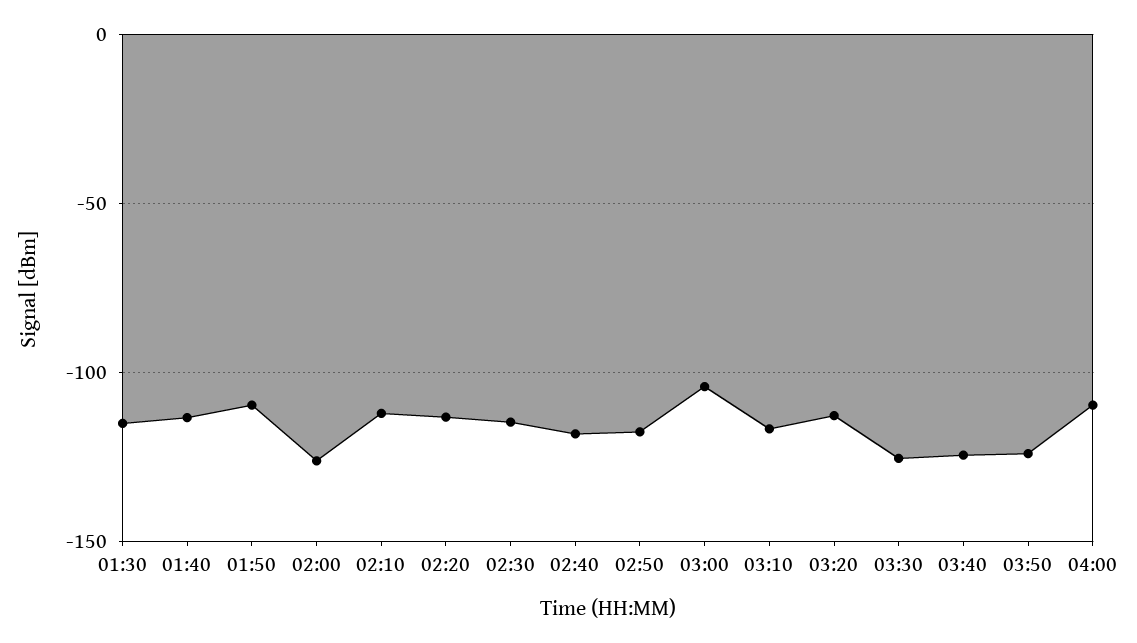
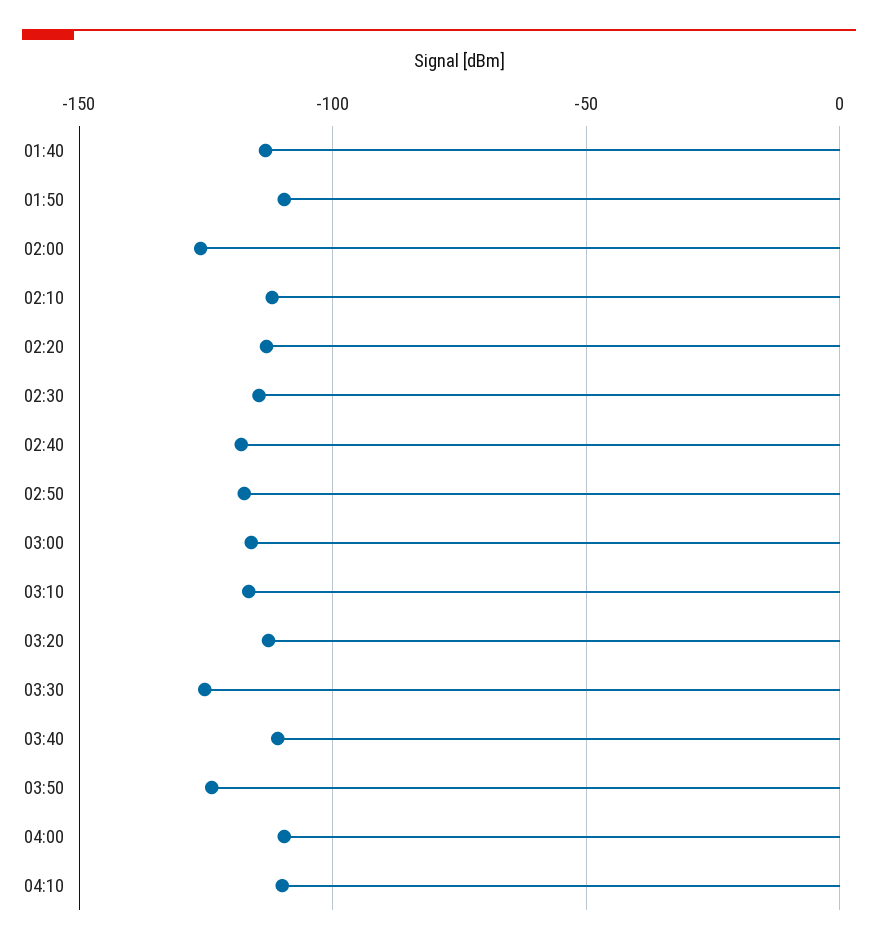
01:30: -115 -> none
03:00: -105 -> -115
03:40: -125 -> -110
04:10: none -> -110

